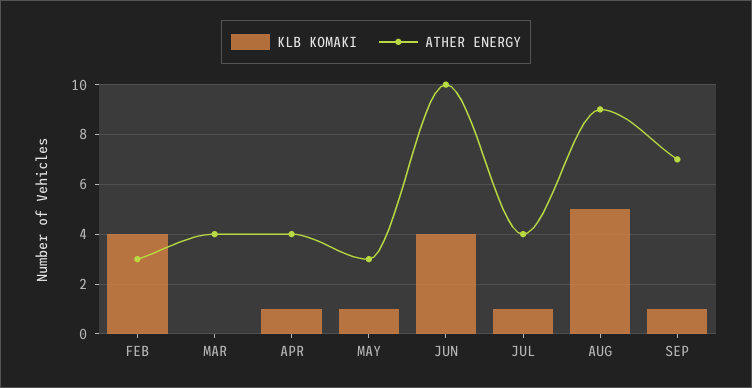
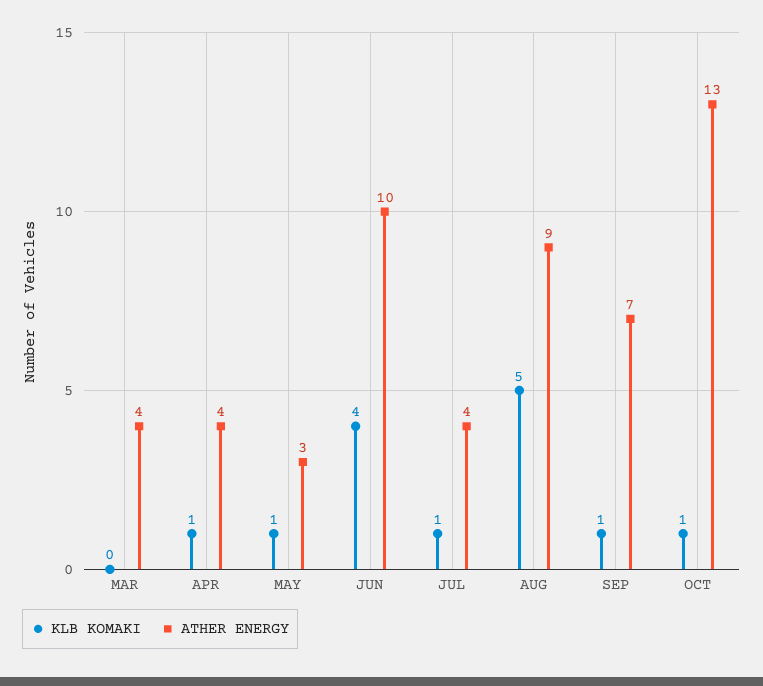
KLB KOMAKI, FEB: 4 -> none
ATHER ENERGY, FEB: 3 -> none
KLB KOMAKI, OCT: none -> 1
ATHER ENERGY, OCT: none -> 13

